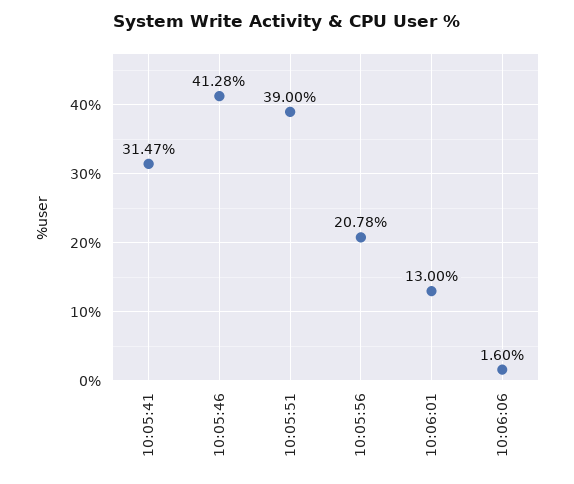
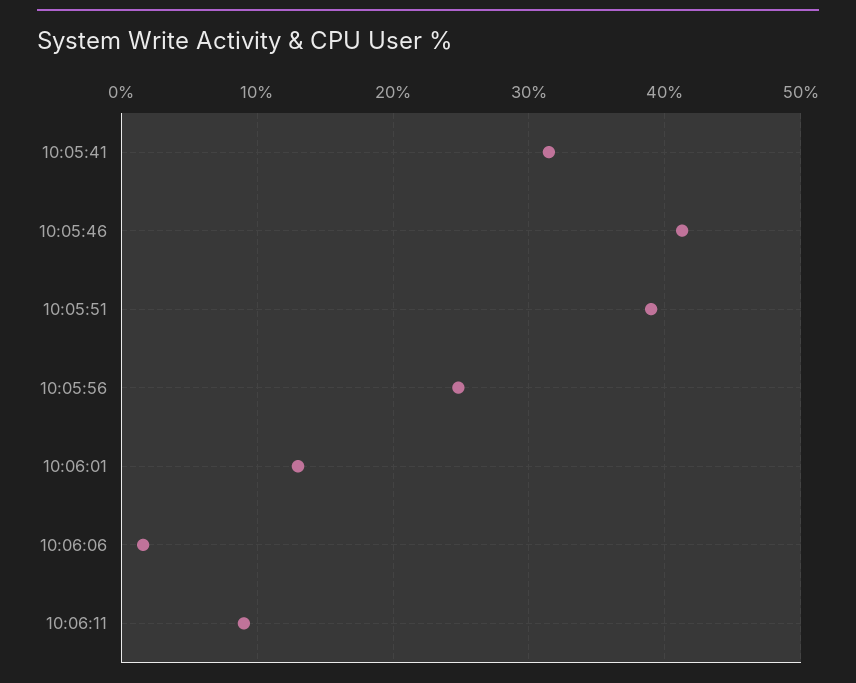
10:05:56: 20.78 -> 25
10:06:11: none -> 9

